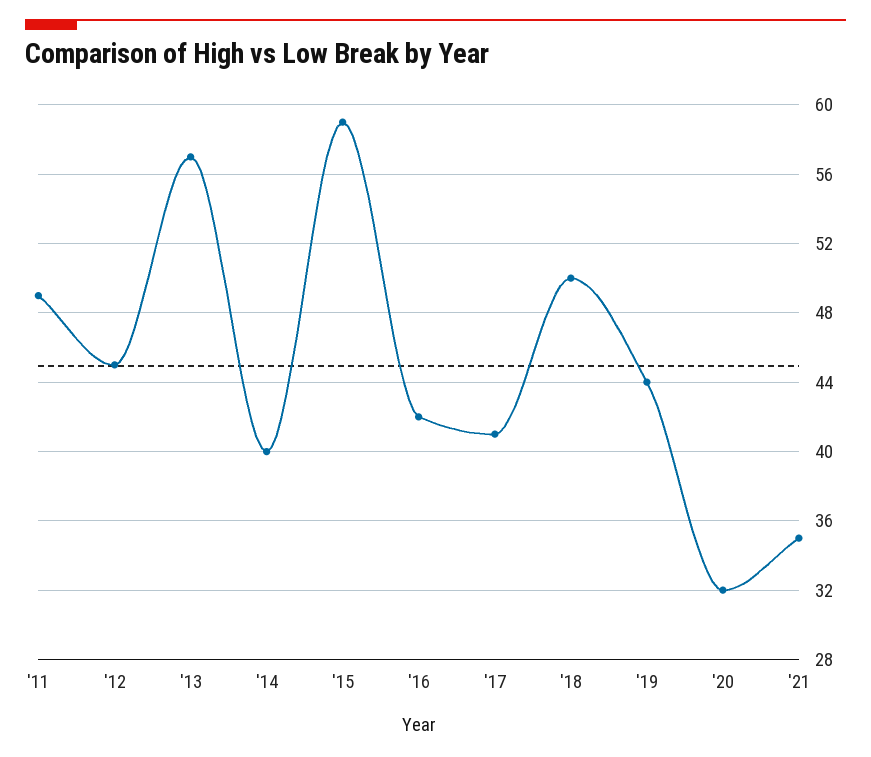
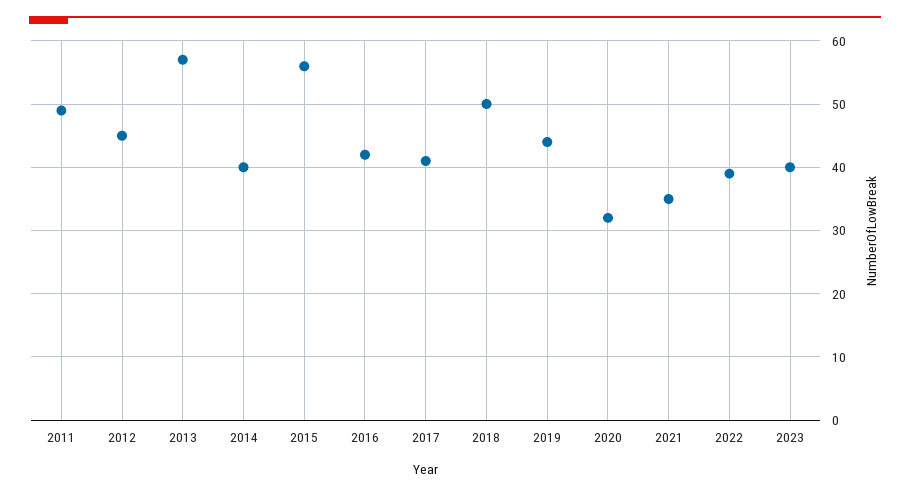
'15: 59 -> 56
2022: none -> 39
2023: none -> 40

